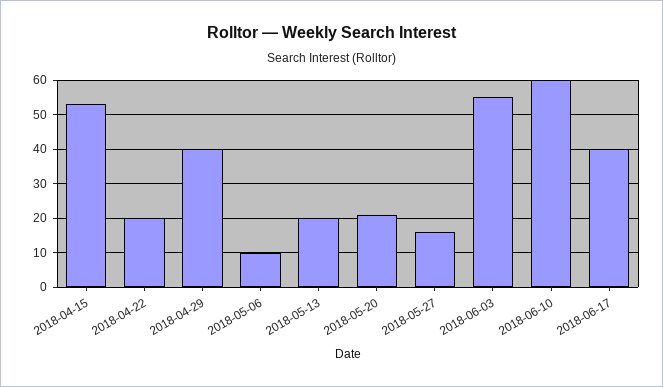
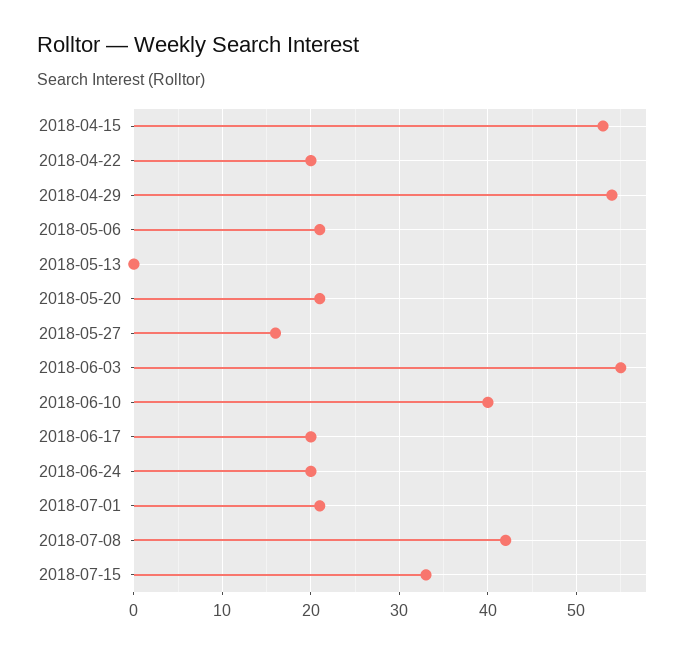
2018-04-29: 40 -> 54
2018-05-06: 10 -> 21
2018-05-13: 20 -> 0
2018-06-10: 60 -> 40
2018-06-17: 40 -> 20
2018-06-24: none -> 20
2018-07-01: none -> 21
2018-07-08: none -> 42
2018-07-15: none -> 33

